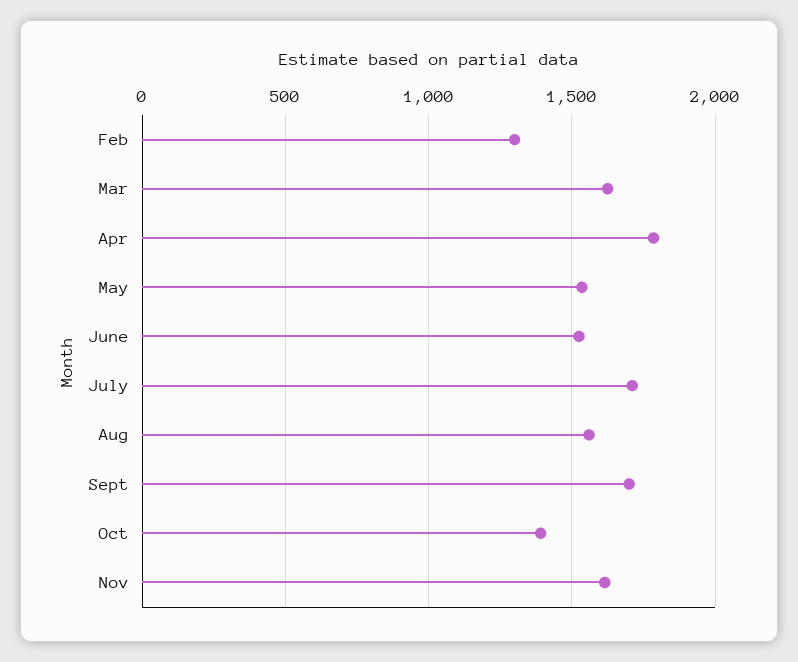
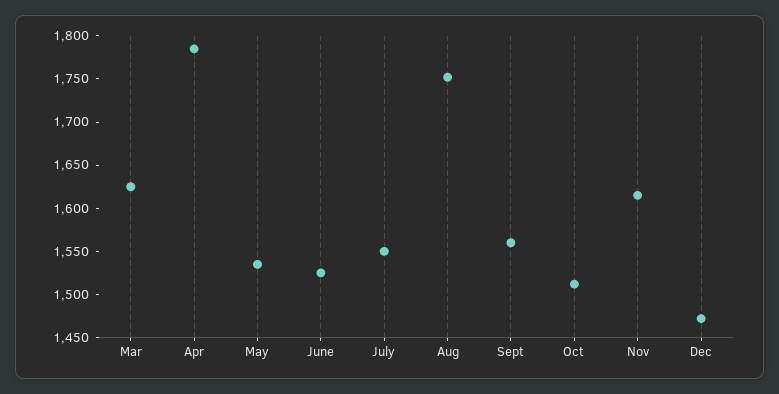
Feb: 1300 -> none
July: 1700 -> 1550
Aug: 1550 -> 1750
Sept: 1700 -> 1560
Oct: 1400 -> 1510
Dec: none -> 1470

